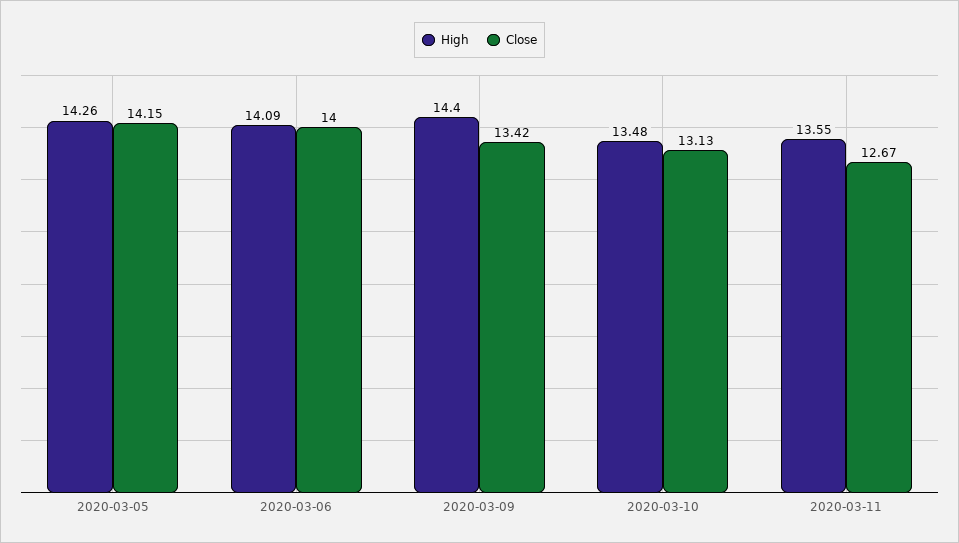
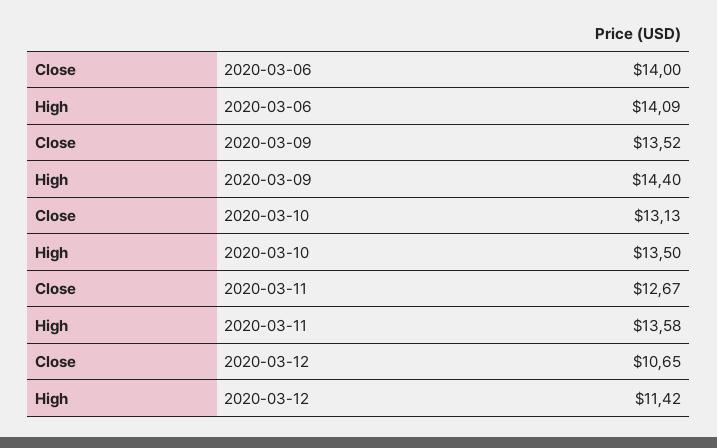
High, 2020-03-05: 14.26 -> none
Close, 2020-03-05: 14.15 -> none
Close, 2020-03-09: 13.42 -> 13.52
High, 2020-03-10: 13.48 -> 13.5
High, 2020-03-11: 13.55 -> 13.58
Close, 2020-03-12: none -> 10.65
High, 2020-03-12: none -> 11.42

